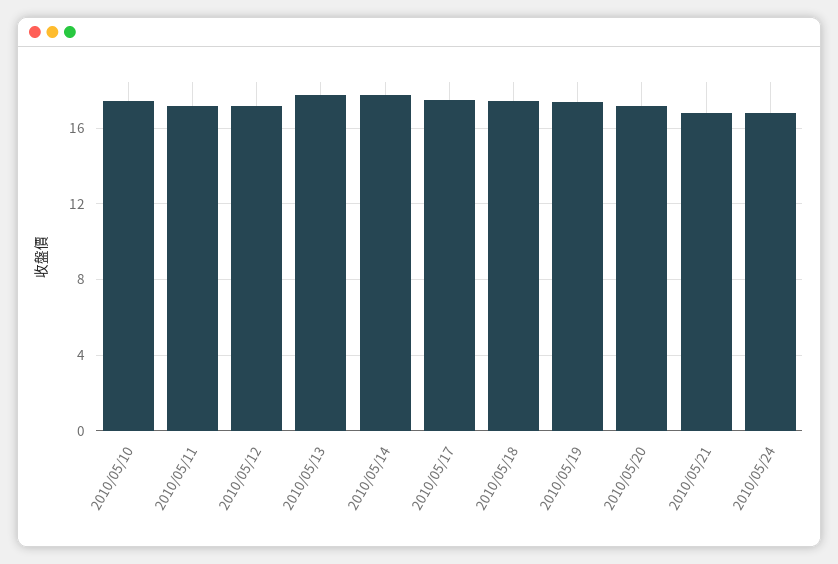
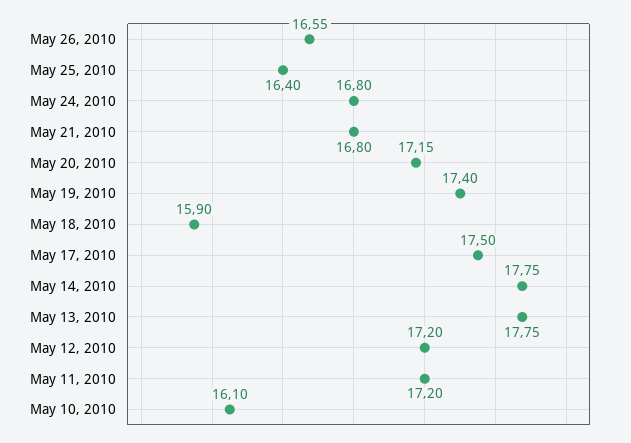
2010/05/10: 17.5 -> 16.1
2010/05/18: 17.5 -> 15.9
May 26, 2010: none -> 16.55
May 25, 2010: none -> 16.4

